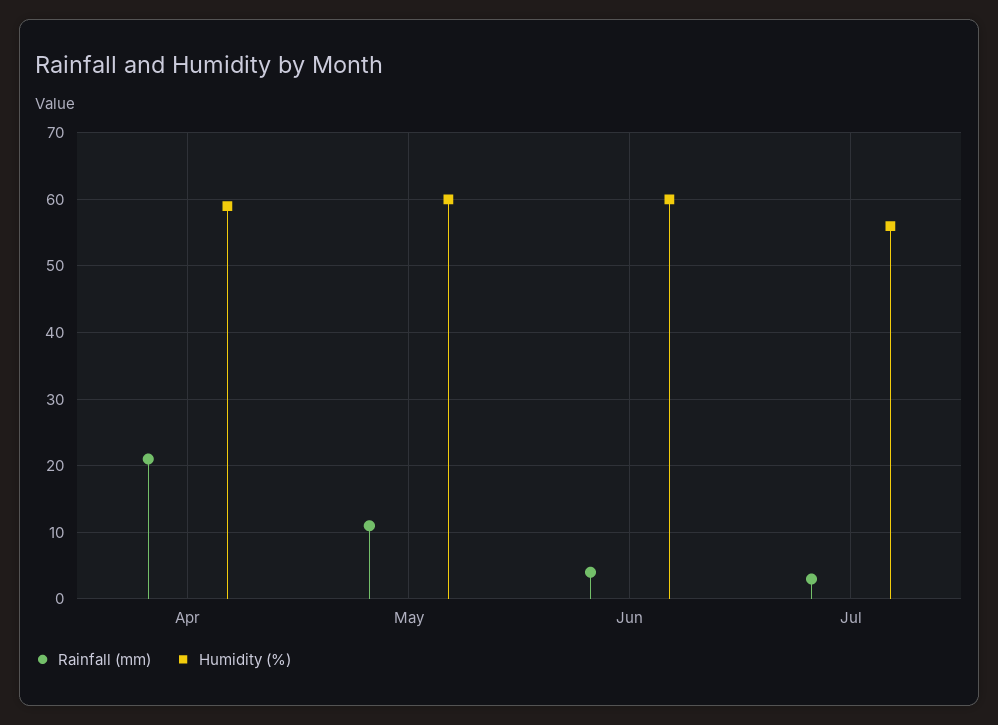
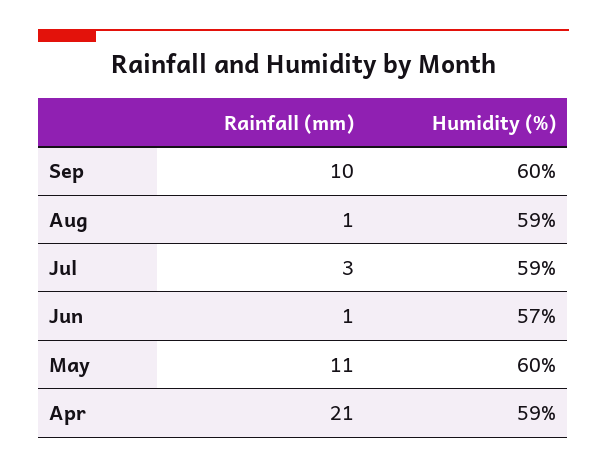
Rainfall (mm), Jun: 4 -> 1
Humidity (%), Jun: 60 -> 57
Humidity (%), Jul: 56 -> 59
Rainfall (mm), Sep: none -> 10
Humidity (%), Sep: none -> 60
Rainfall (mm), Aug: none -> 1
Humidity (%), Aug: none -> 59

